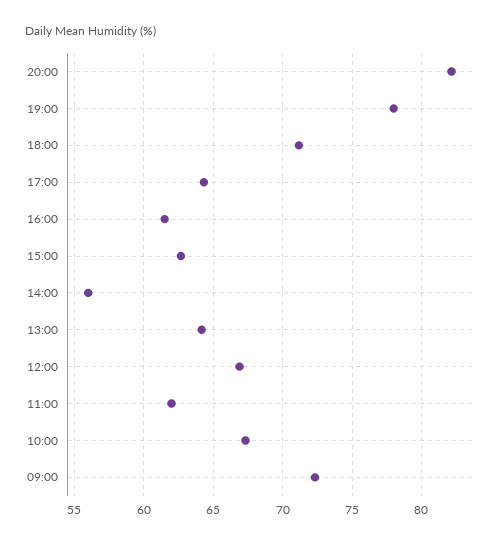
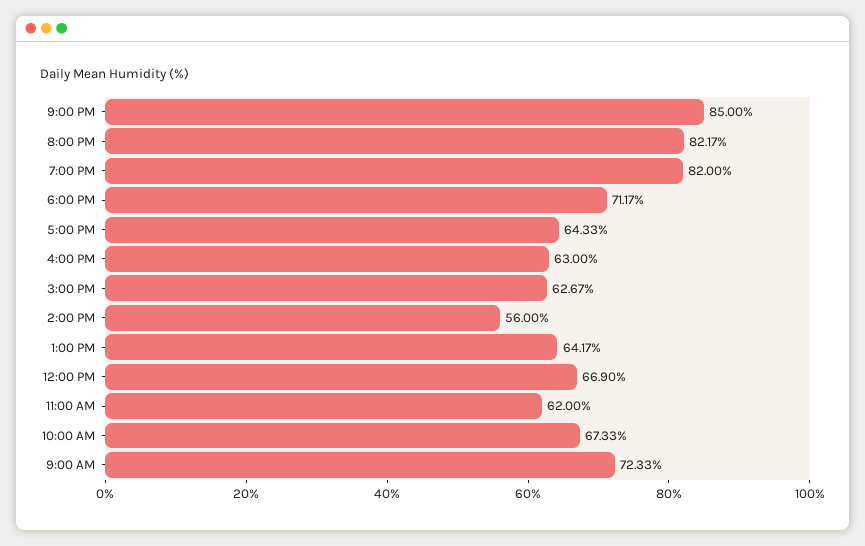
19:00: 78 -> 82
16:00: 61.5 -> 63
9:00 PM: none -> 85

